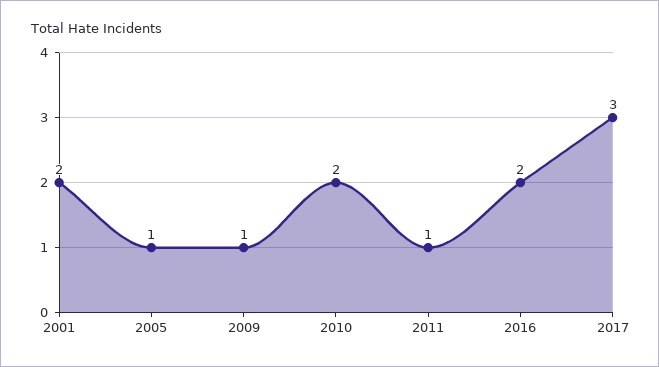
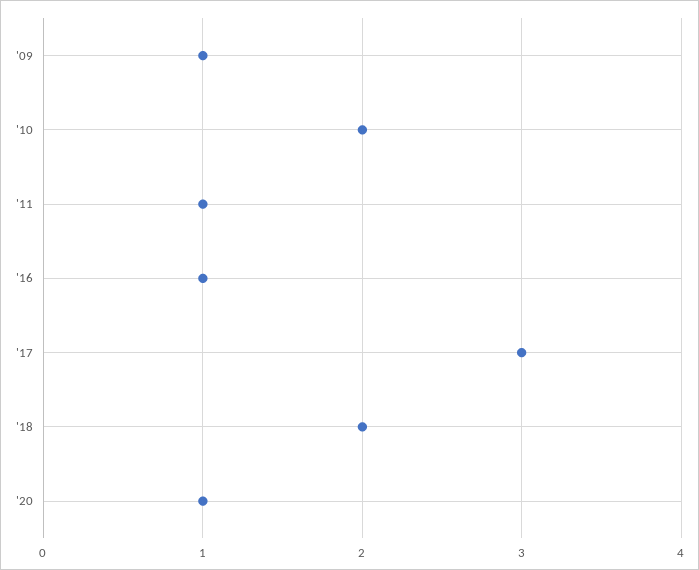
2001: 2 -> none
2005: 1 -> none
2016: 2 -> 1
'18: none -> 2
'20: none -> 1

